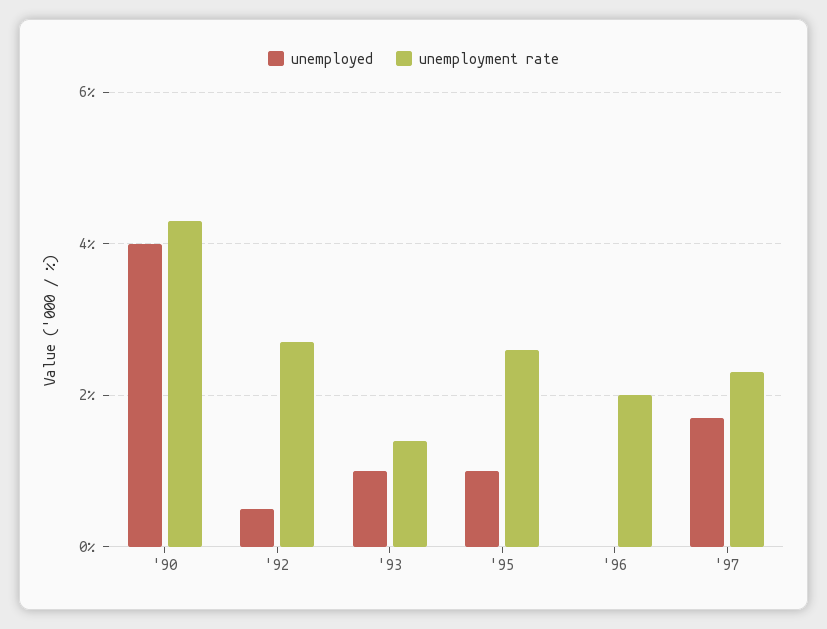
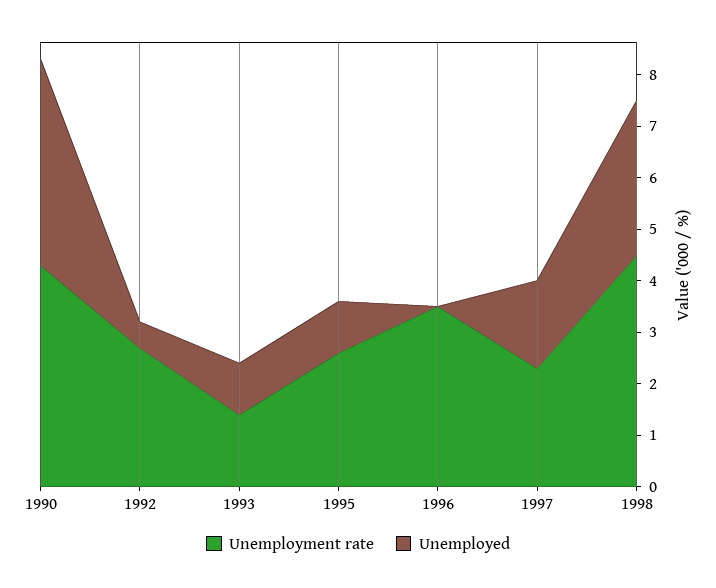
unemployment rate, '96: 2 -> 3.5
unemployment rate, 1998: none -> 4.5
unemployed, 1998: none -> 3

